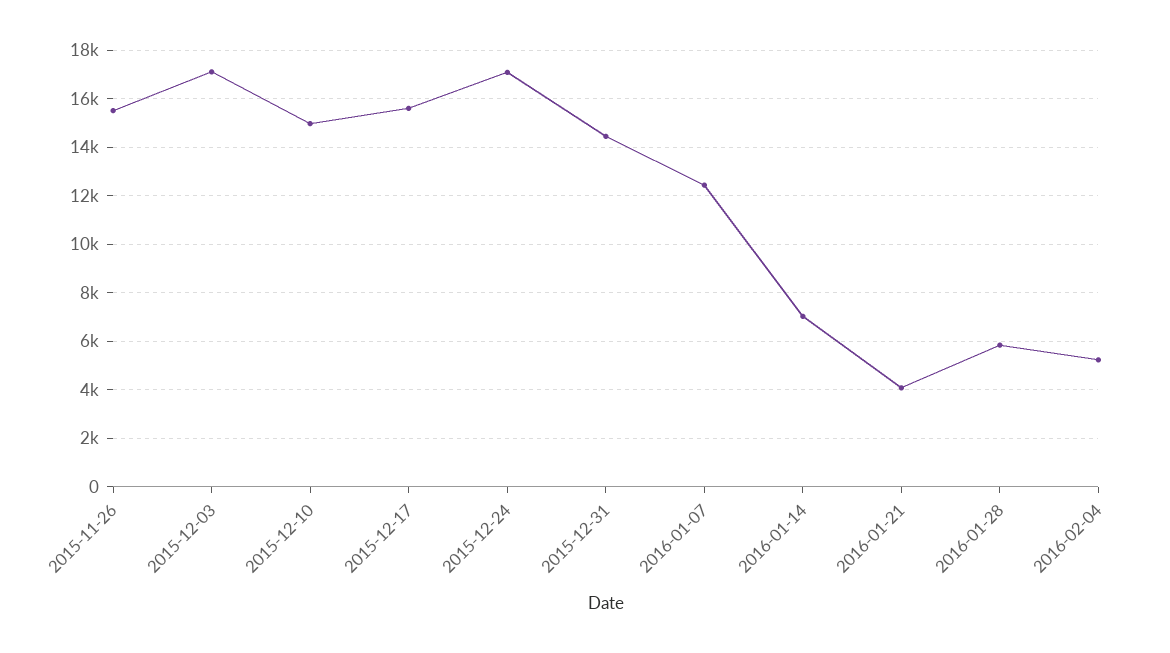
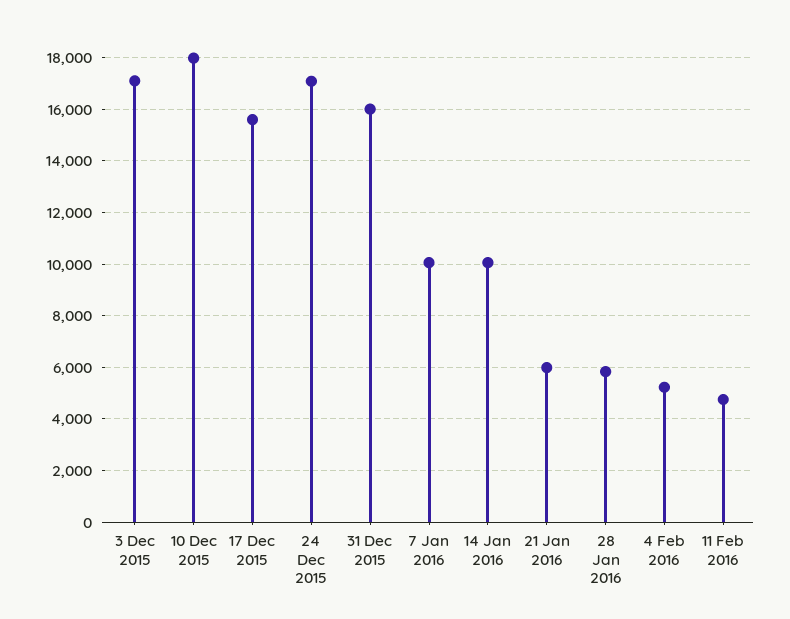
2015-11-26: 15500 -> none
2015-12-10: 15000 -> 18000
2015-12-31: 14500 -> 16000
2016-01-07: 12500 -> 10000
2016-01-14: 7000 -> 10000
2016-01-21: 4000 -> 6000
11 Feb 2016: none -> 4750

